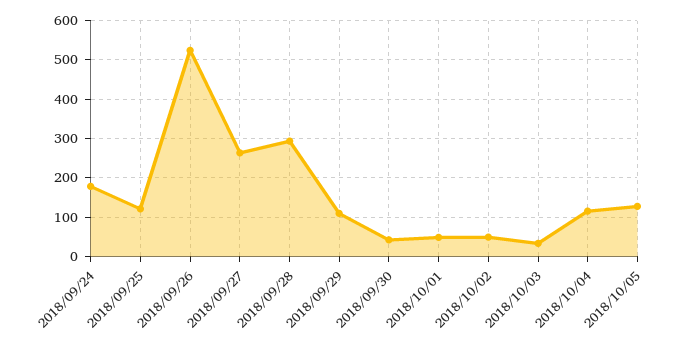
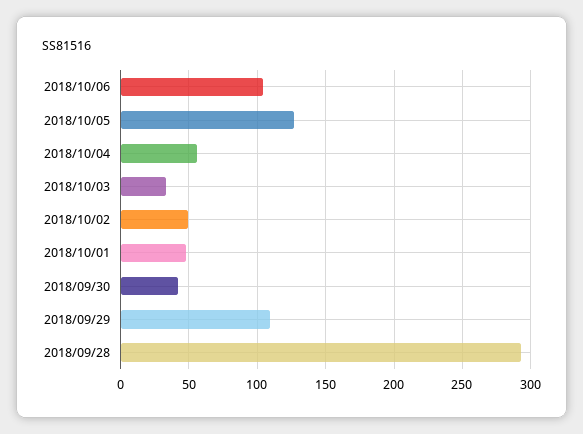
2018/09/24: 180 -> none
2018/09/25: 120 -> none
2018/09/26: 520 -> none
2018/09/27: 260 -> none
2018/10/04: 120 -> 55
2018/10/06: none -> 105

